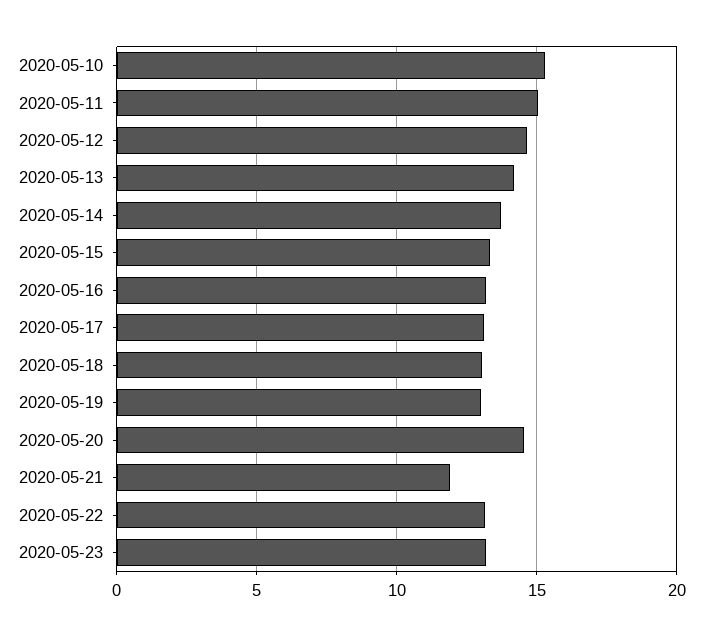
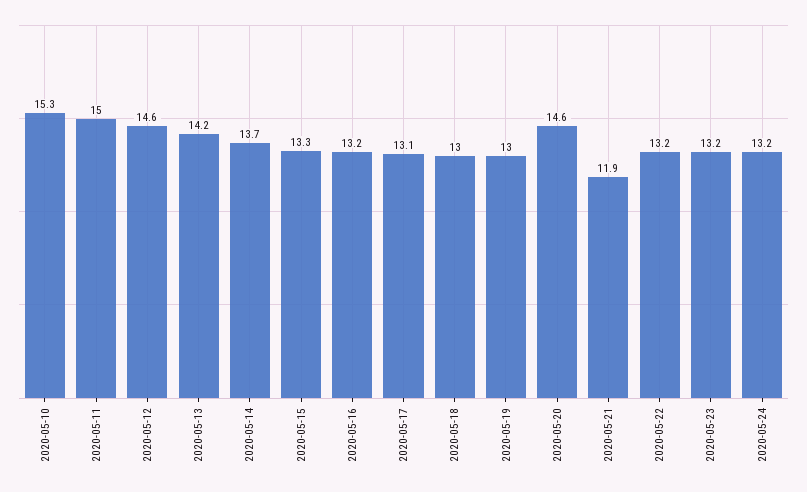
2020-05-24: none -> 13.2

